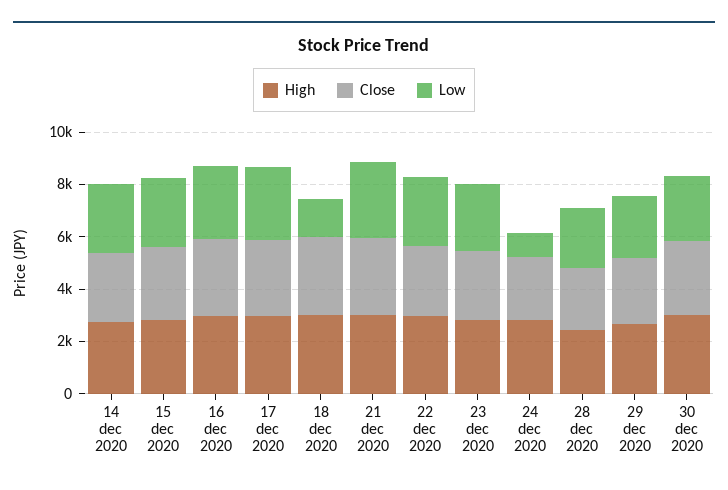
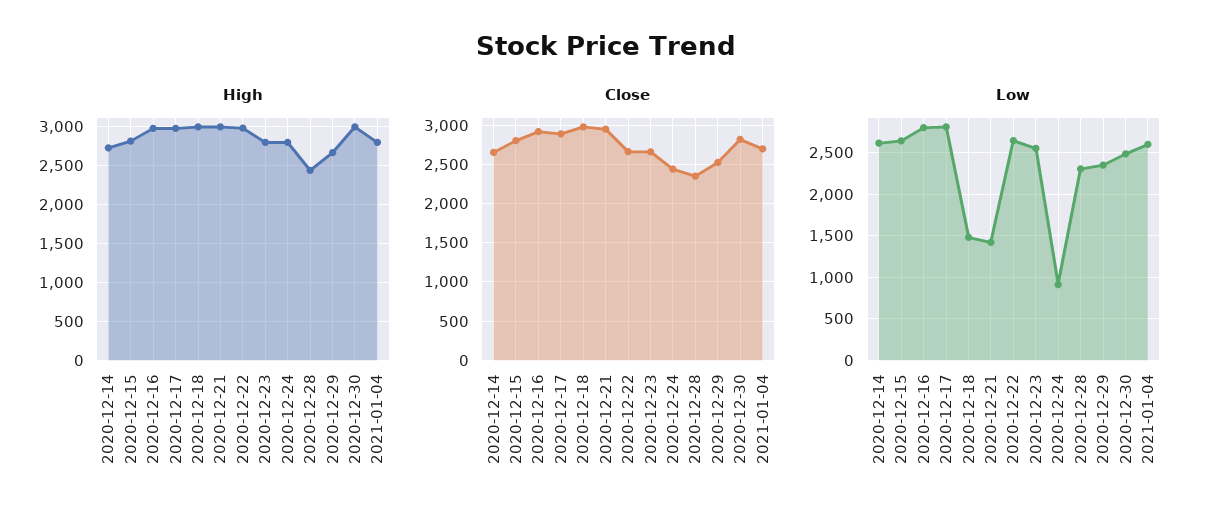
Low, 21 dec 2020: 3000 -> 1400
High, 2021-01-04: none -> 2800
Close, 2021-01-04: none -> 2700
Low, 2021-01-04: none -> 2600

